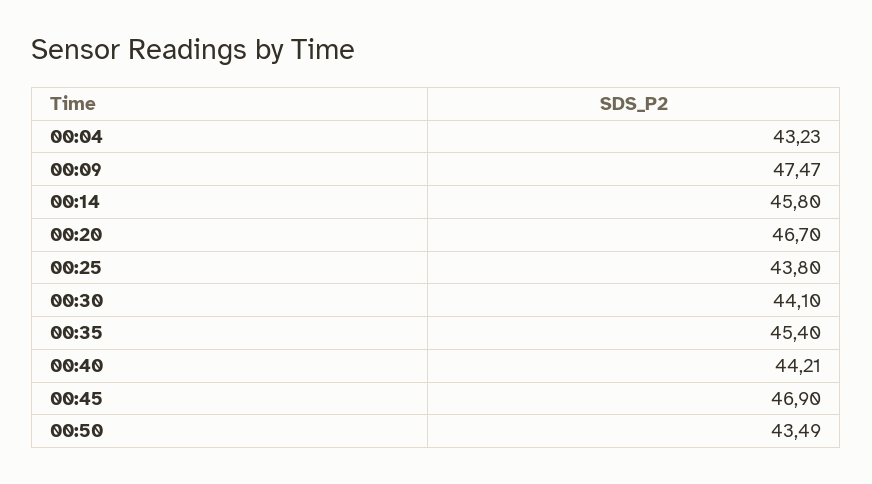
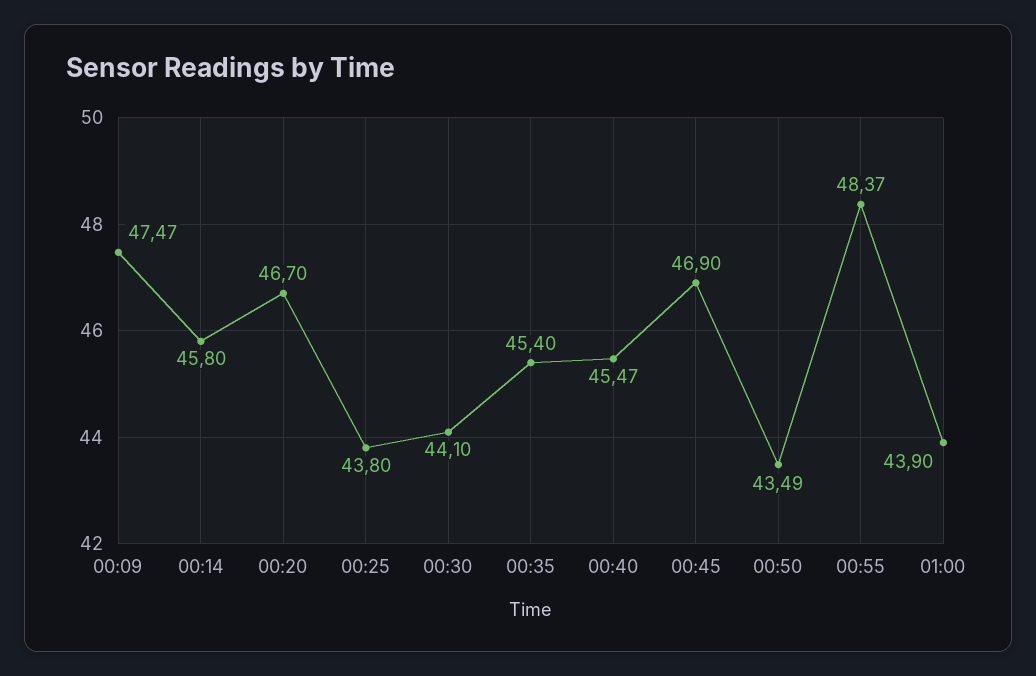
00:04: 43.23 -> none
00:40: 44.21 -> 45.47
00:55: none -> 48.37
01:00: none -> 43.9

